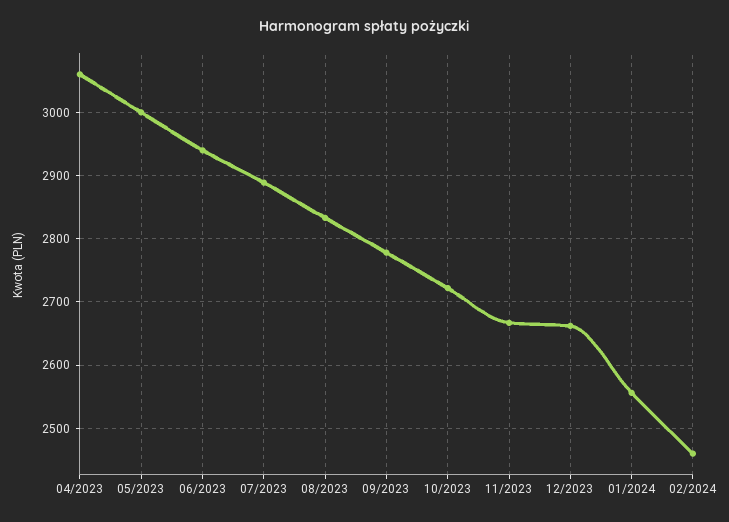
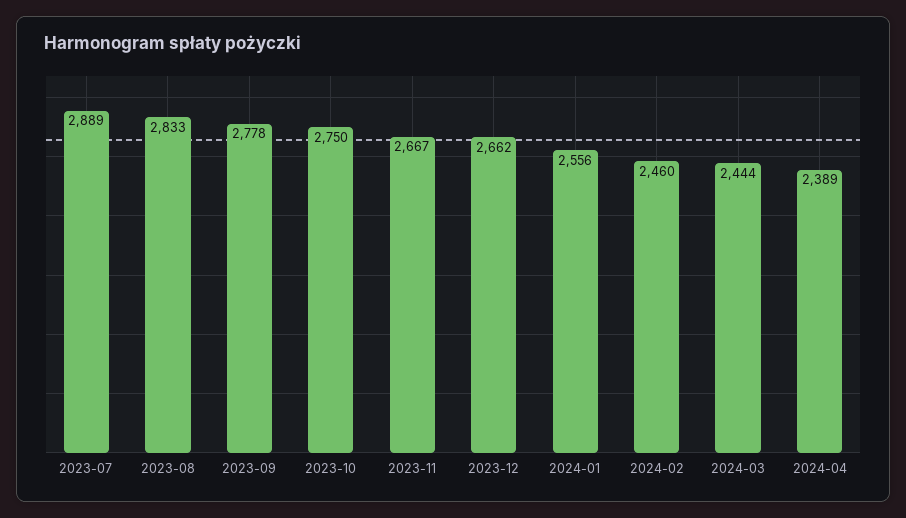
04/2023: 3060 -> none
05/2023: 3000 -> none
06/2023: 2940 -> none
10/2023: 2720 -> 2750
2024-03: none -> 2444
2024-04: none -> 2389

